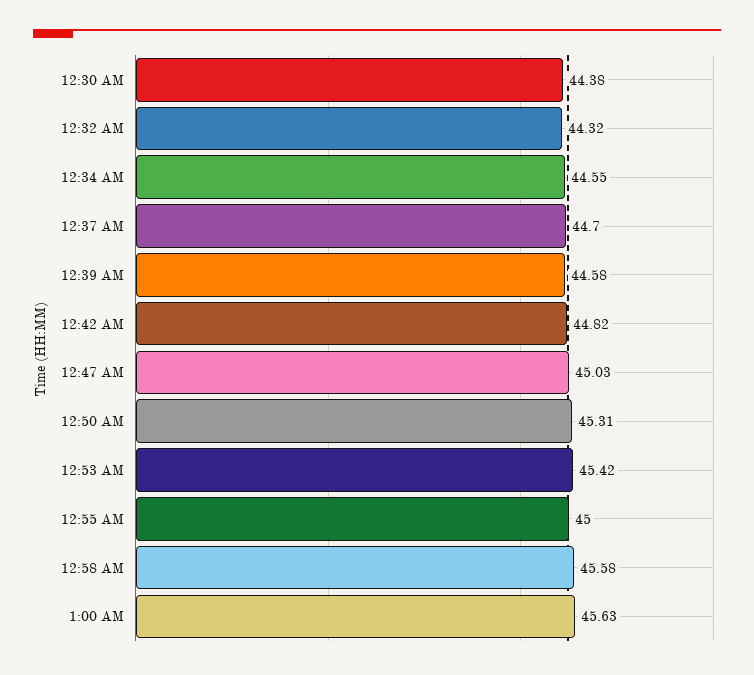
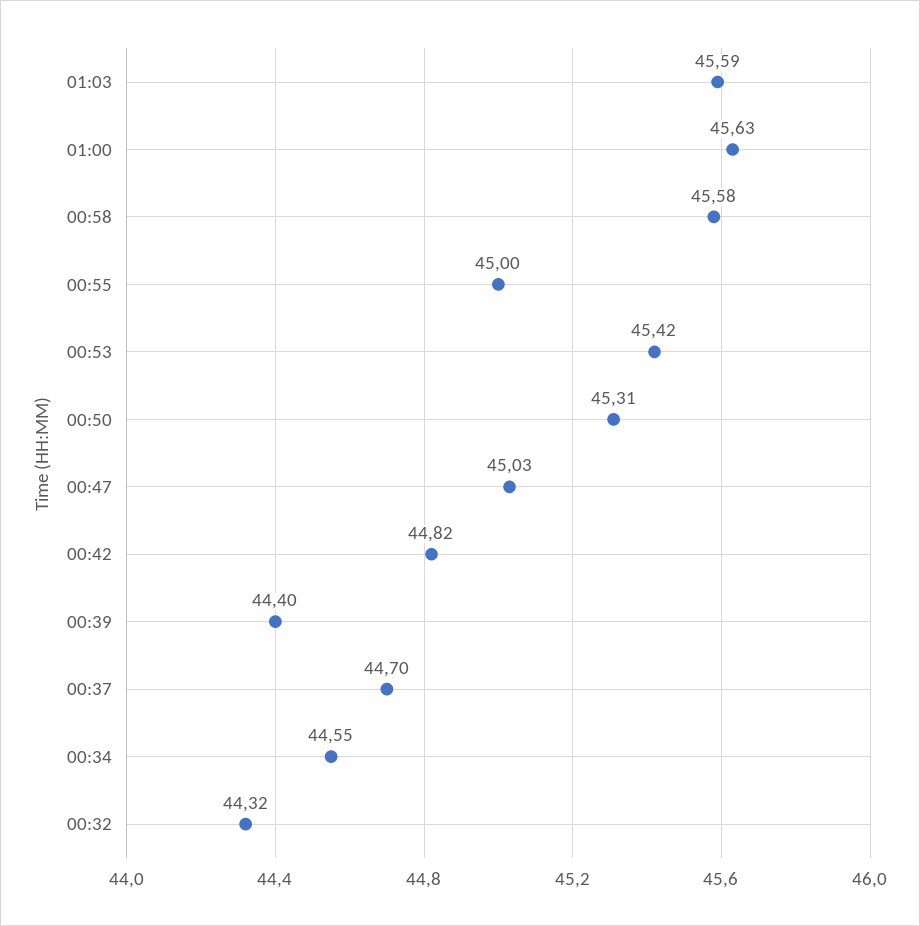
12:30 AM: 44.38 -> none
12:39 AM: 44.58 -> 44.4
01:03: none -> 45.59

